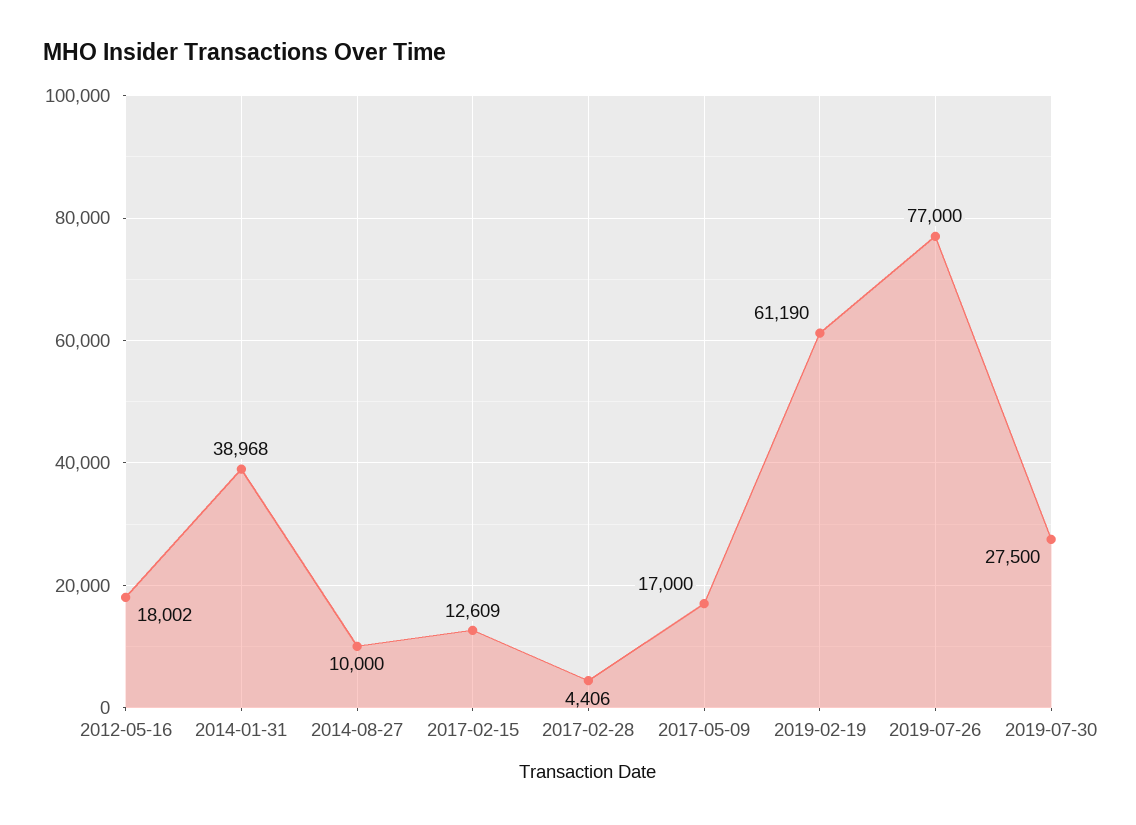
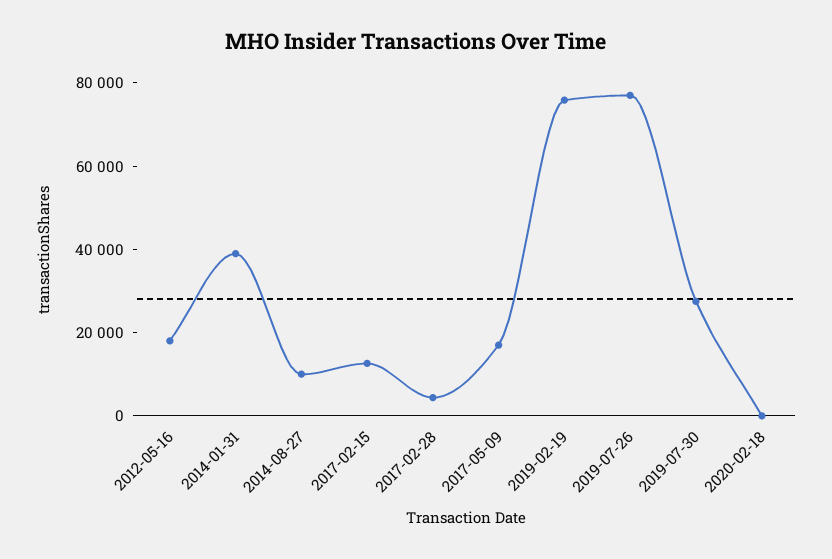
2019-02-19: 61190 -> 75000
2020-02-18: none -> 0

